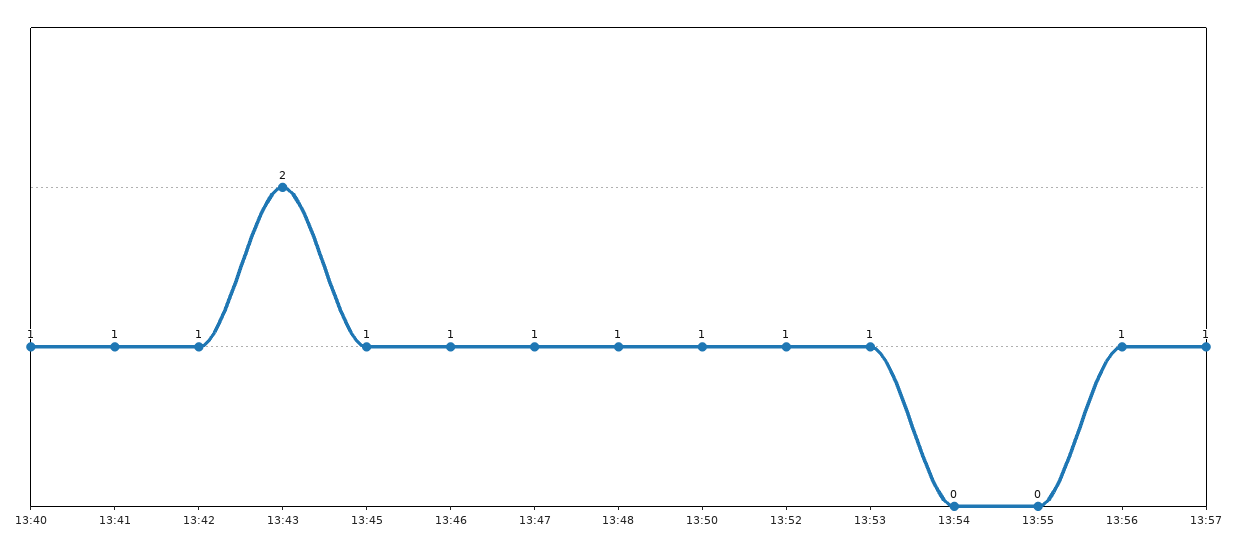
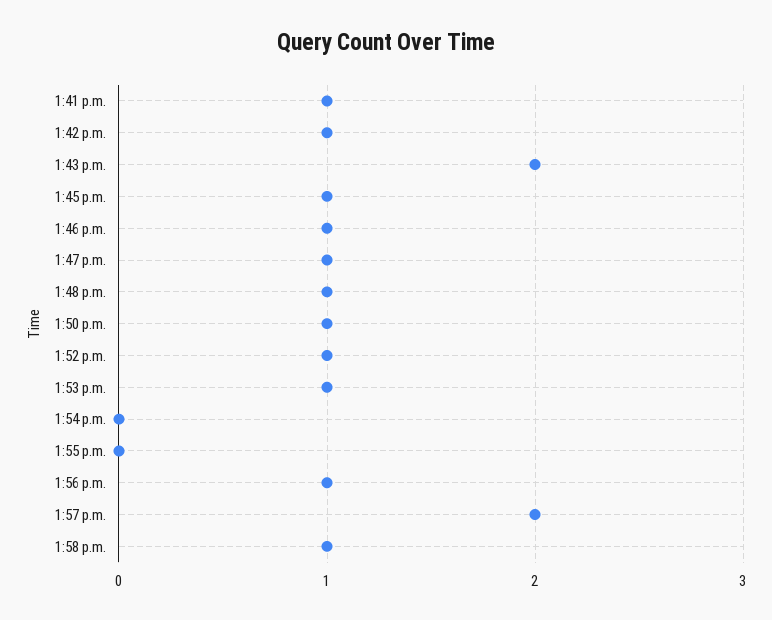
13:40: 1 -> none
13:57: 1 -> 2
1:58 p.m.: none -> 1

